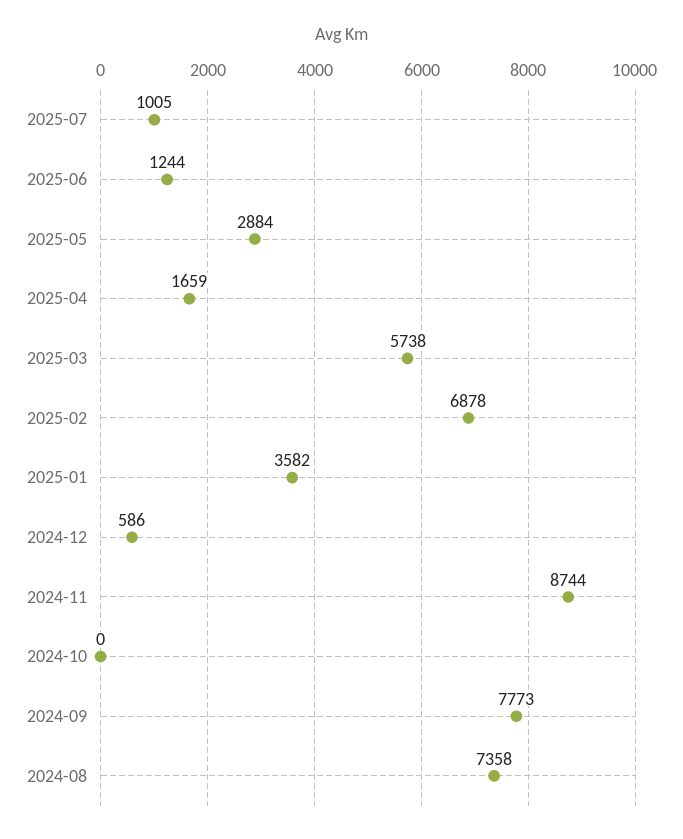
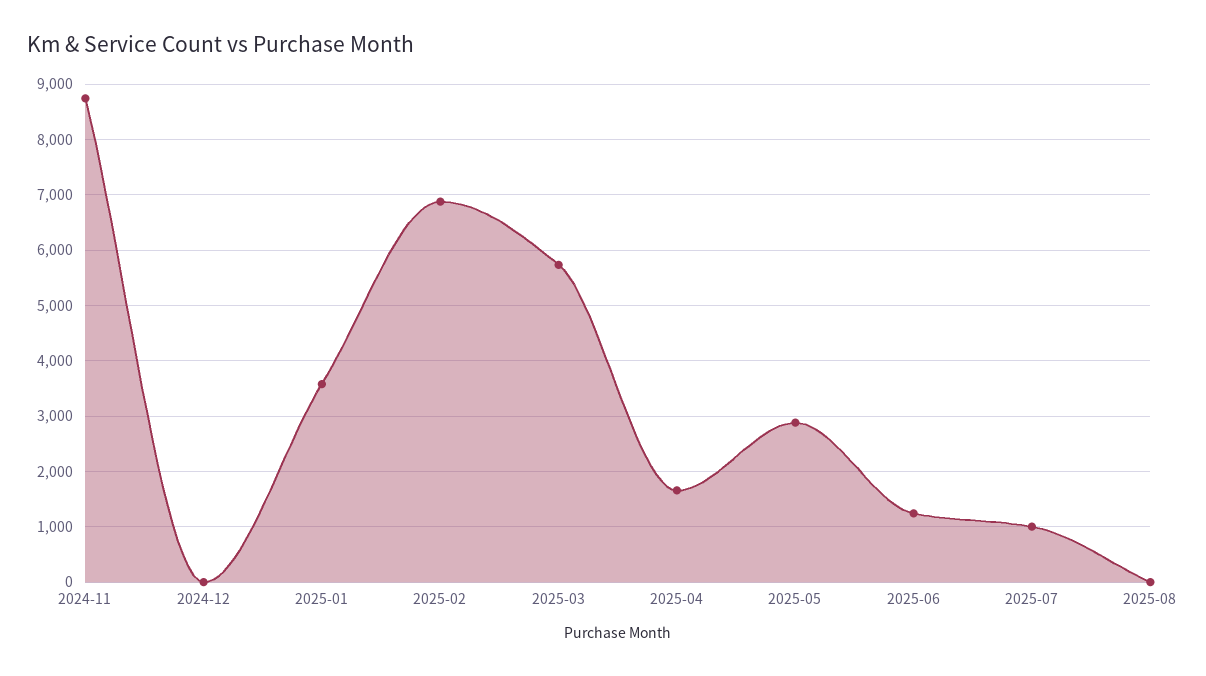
2024-12: 586 -> 0
2024-10: 0 -> none
2024-09: 7773 -> none
2024-08: 7358 -> none
2025-08: none -> 0

